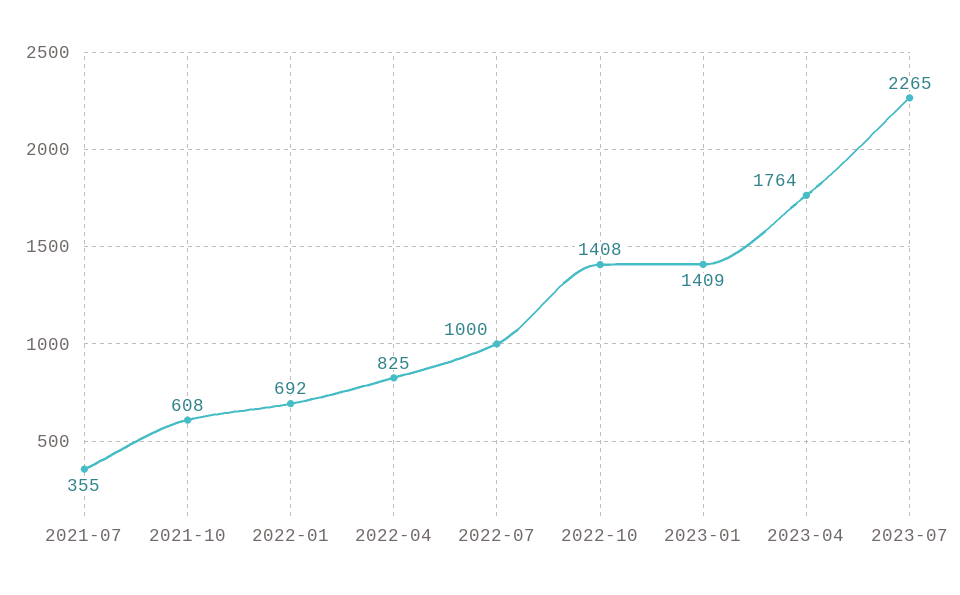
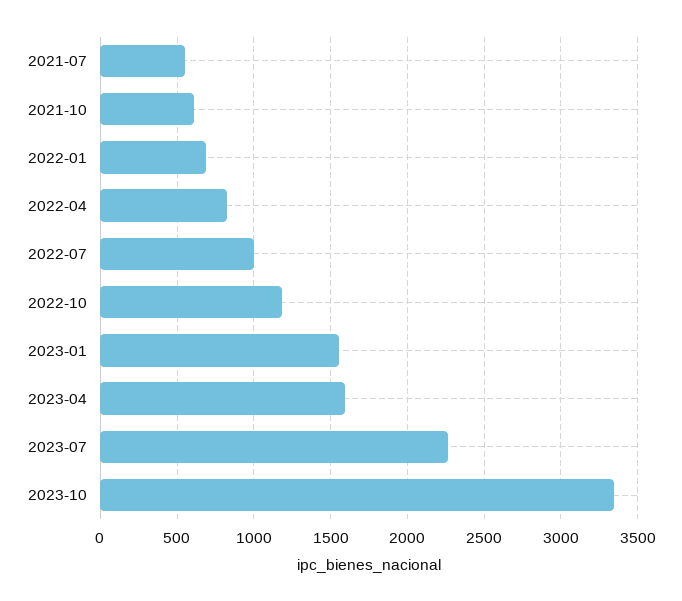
2021-07: 355 -> 550
2022-10: 1408 -> 1200
2023-01: 1409 -> 1550
2023-04: 1764 -> 1600
2023-10: none -> 3350

